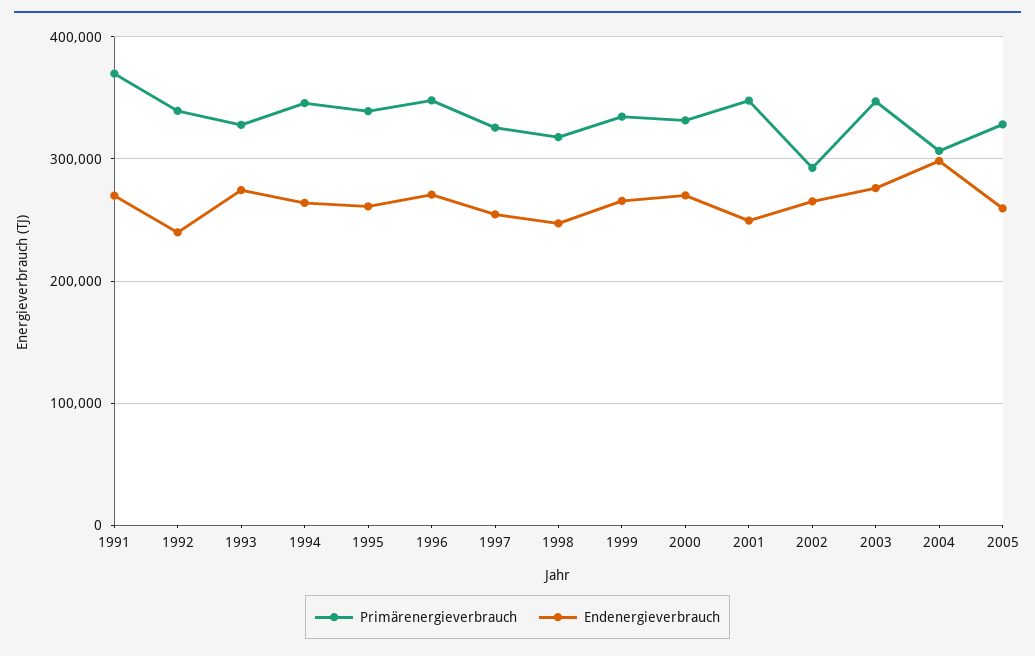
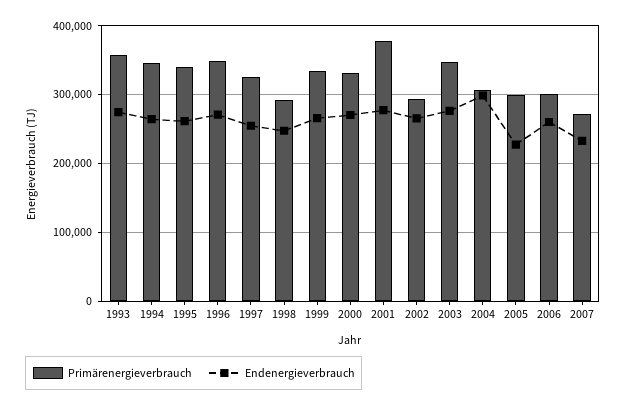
Primärenergieverbrauch, 1991: 370000 -> none
Endenergieverbrauch, 1991: 270000 -> none
Primärenergieverbrauch, 1992: 340000 -> none
Endenergieverbrauch, 1992: 240000 -> none
Primärenergieverbrauch, 1993: 330000 -> 360000
Primärenergieverbrauch, 1998: 320000 -> 290000
Primärenergieverbrauch, 2001: 350000 -> 380000
Endenergieverbrauch, 2001: 250000 -> 280000
Primärenergieverbrauch, 2005: 330000 -> 300000
Endenergieverbrauch, 2005: 260000 -> 230000
Primärenergieverbrauch, 2006: none -> 300000
Endenergieverbrauch, 2006: none -> 260000
Primärenergieverbrauch, 2007: none -> 270000
Endenergieverbrauch, 2007: none -> 230000

